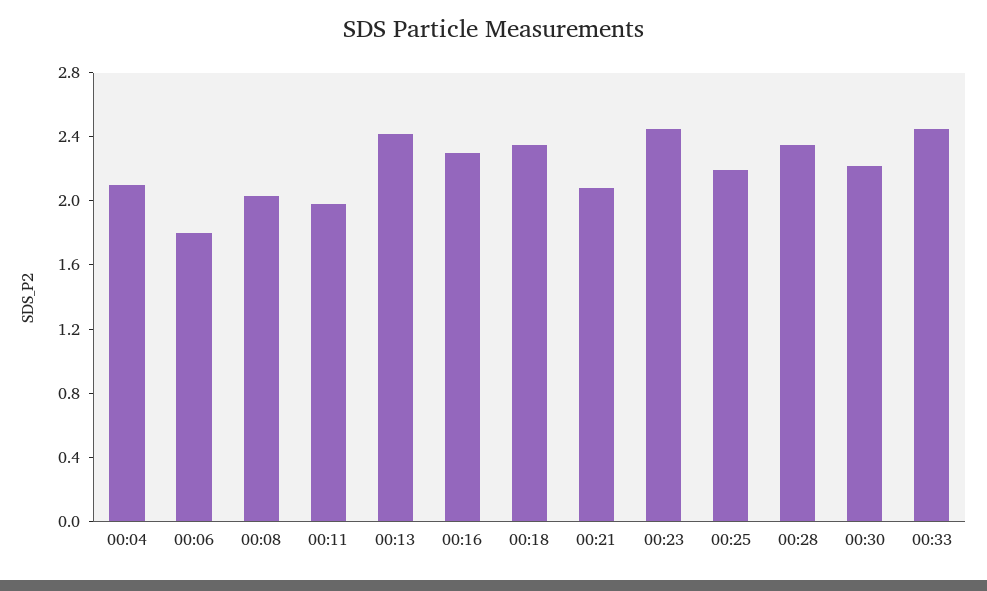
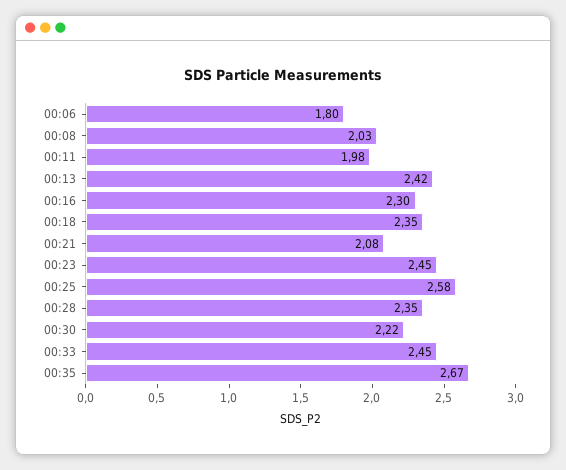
00:04: 2.1 -> none
00:25: 2.2 -> 2.58
00:35: none -> 2.67

